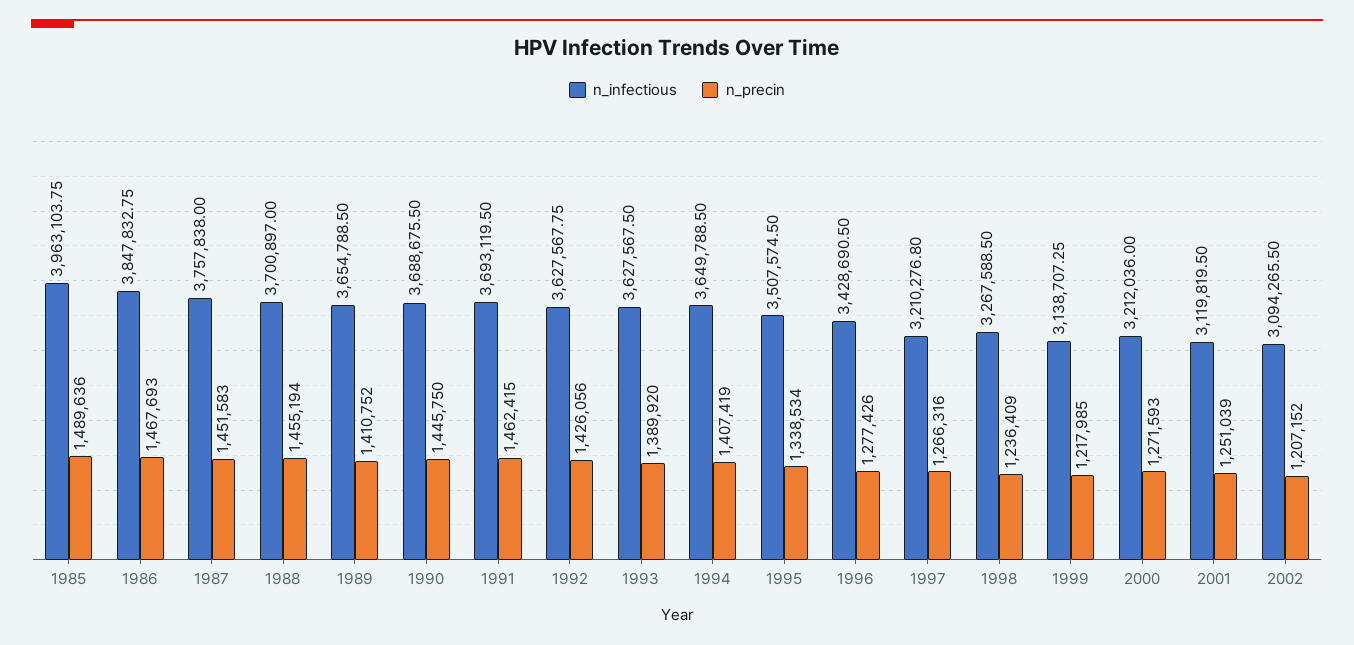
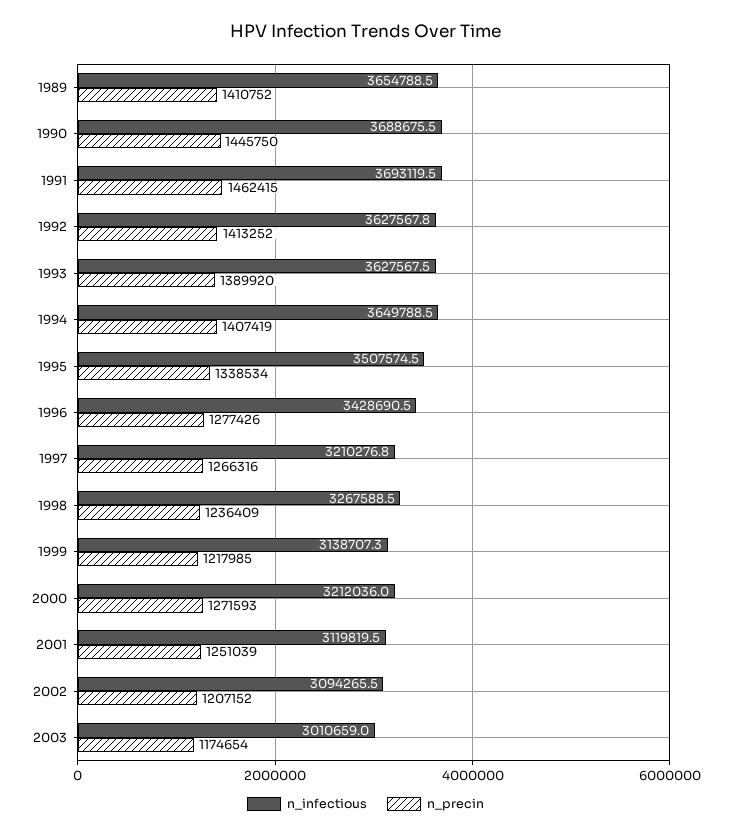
n_infectious, 1985: 3963103.75 -> none
n_precin, 1985: 1489636 -> none
n_infectious, 1986: 3847832.75 -> none
n_precin, 1986: 1467693 -> none
n_infectious, 1987: 3757838 -> none
n_precin, 1987: 1451583 -> none
n_infectious, 1988: 3700897 -> none
n_precin, 1988: 1455194 -> none
n_precin, 1992: 1426056 -> 1413252
n_infectious, 2003: none -> 3010659
n_precin, 2003: none -> 1174654

